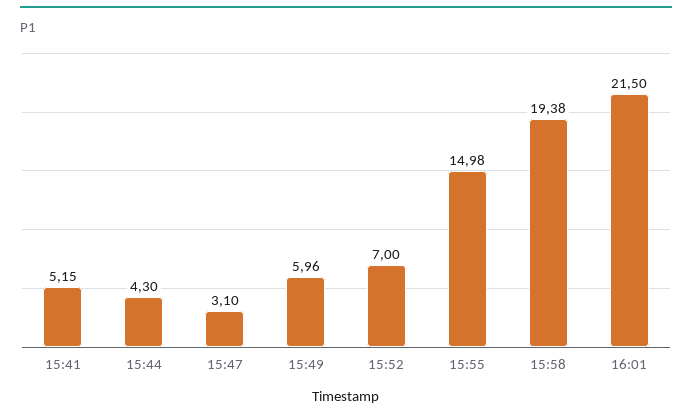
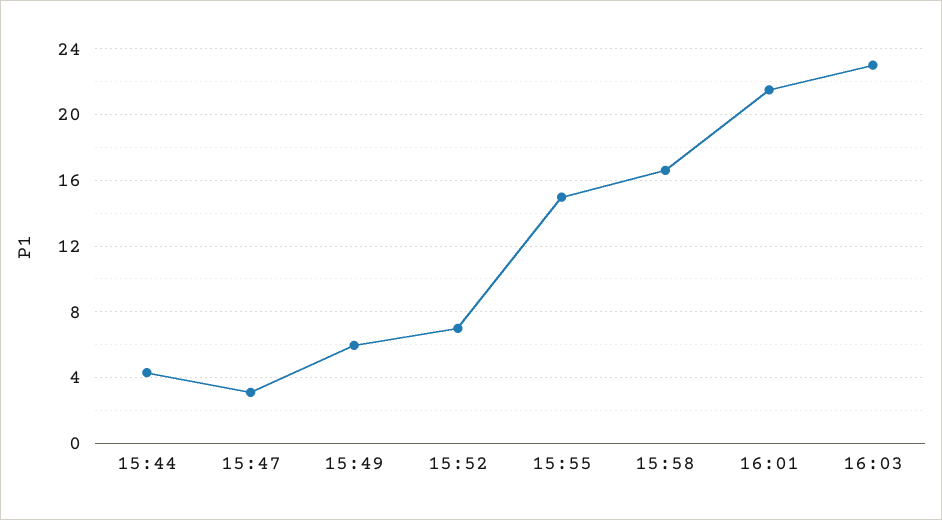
15:41: 5.15 -> none
15:58: 19.38 -> 16.5
16:03: none -> 23

